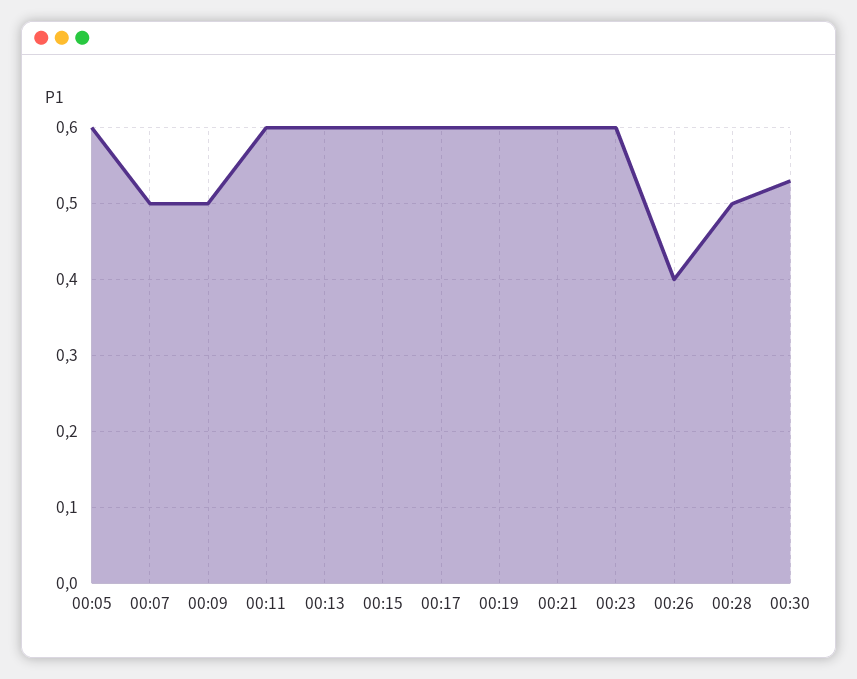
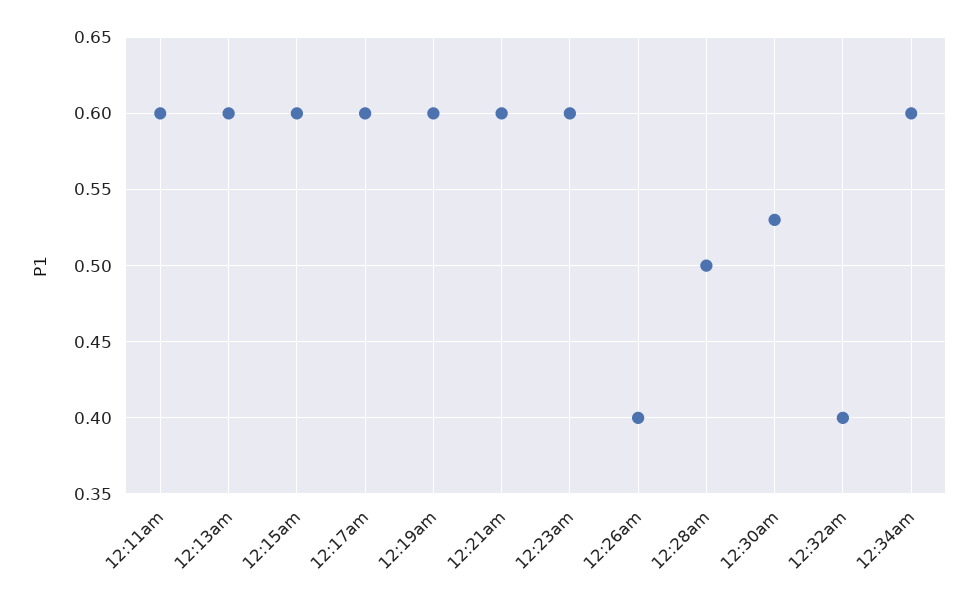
00:05: 0.6 -> none
00:07: 0.5 -> none
00:09: 0.5 -> none
12:32am: none -> 0.4
12:34am: none -> 0.6

